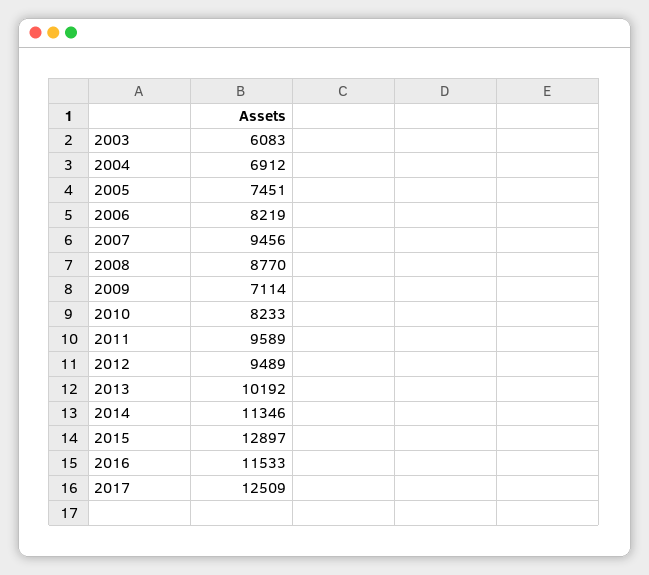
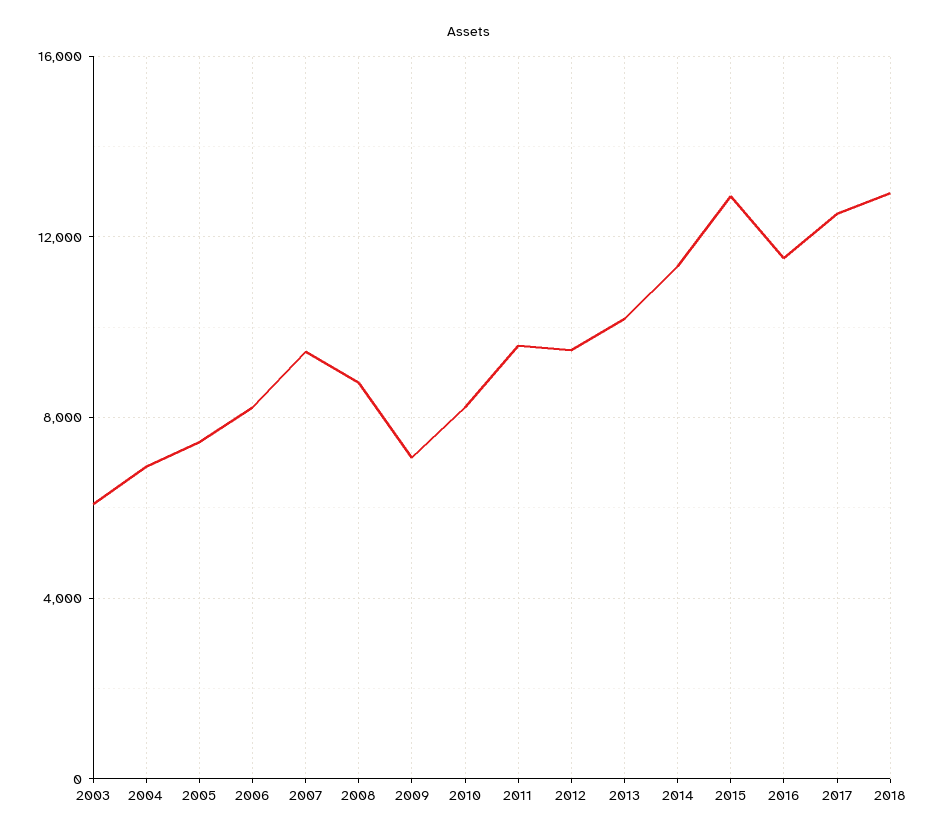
2018: none -> 13000

